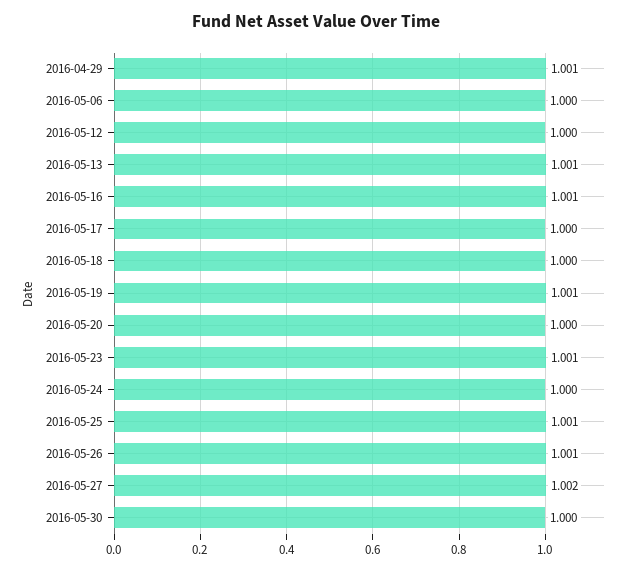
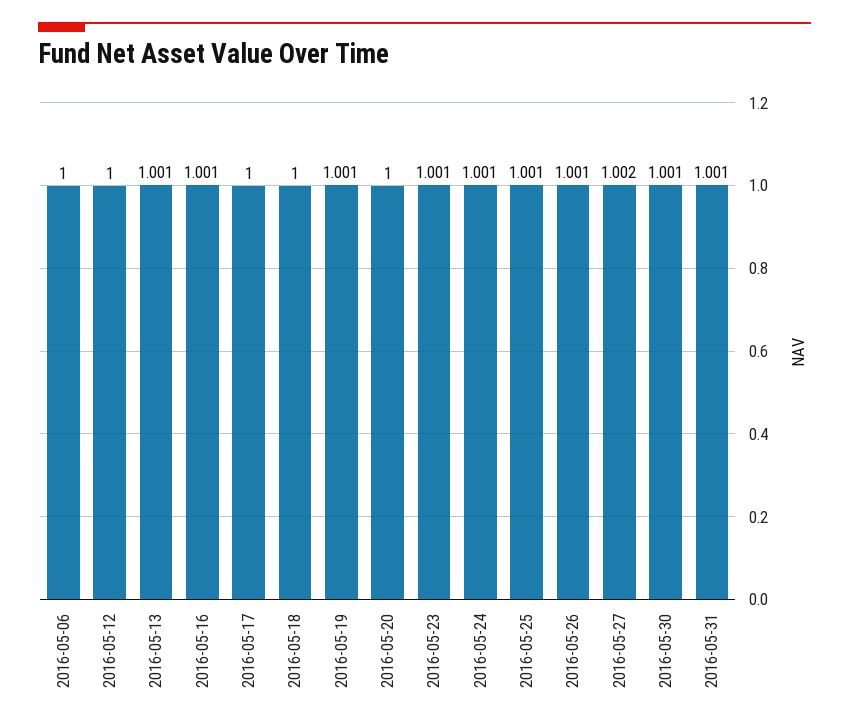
2016-04-29: 1.001 -> none
2016-05-24: 1 -> 1.001
2016-05-30: 1 -> 1.001
2016-05-31: none -> 1.001

